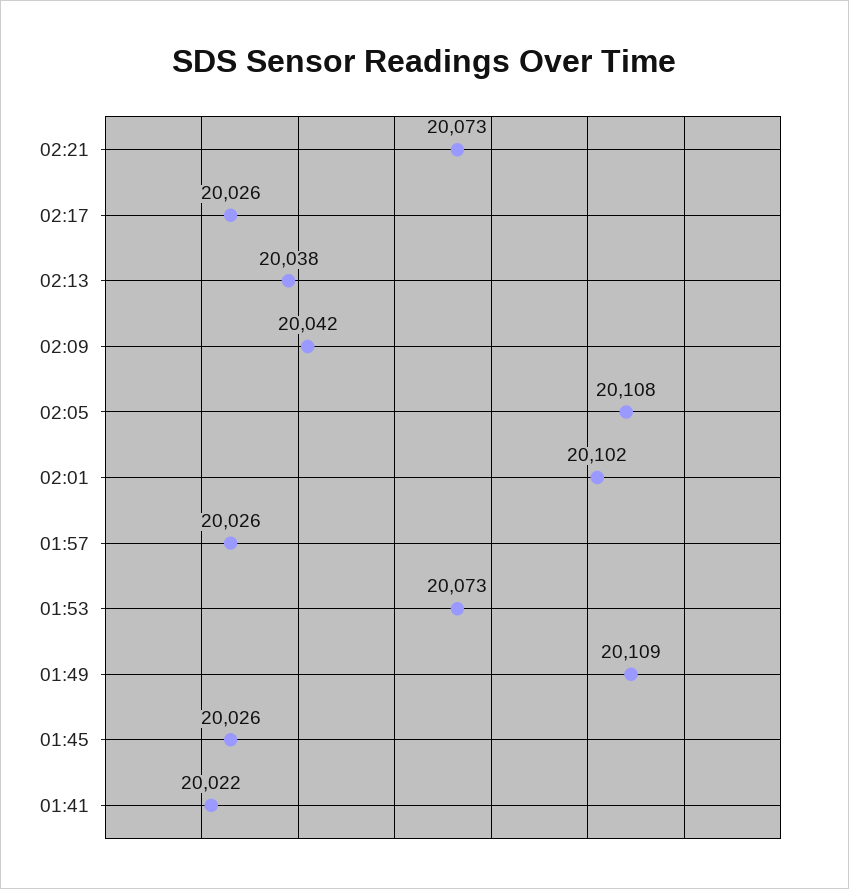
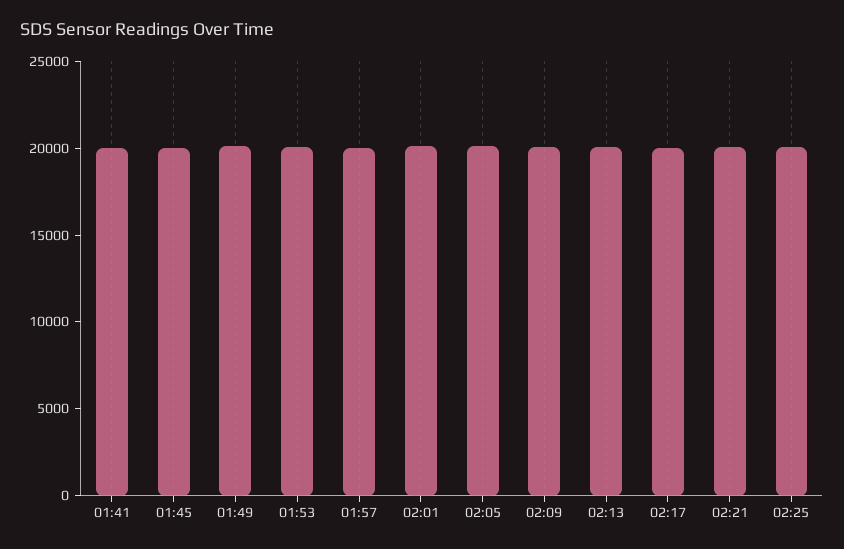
02:25: none -> 20000

